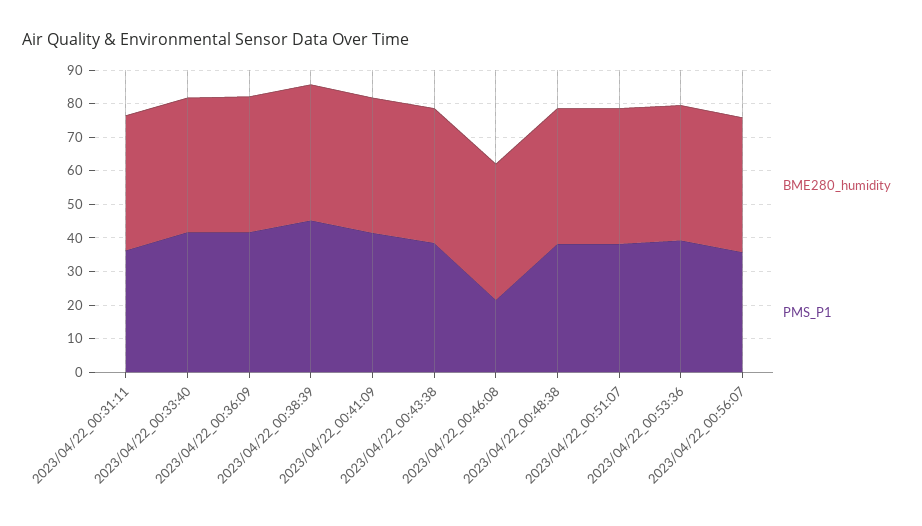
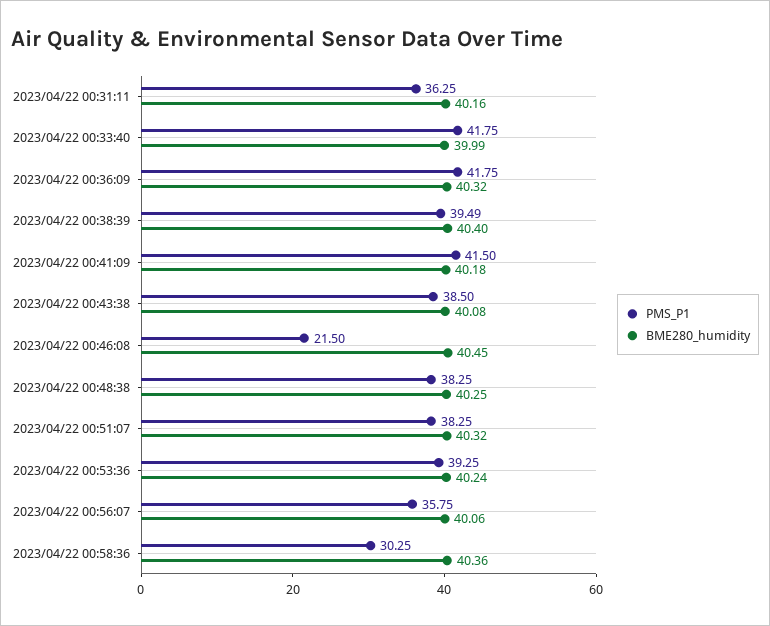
PMS_P1, 2023/04/22_00:38:39: 45 -> 39.49
PMS_P1, 2023/04/22 00:58:36: none -> 30.25
BME280_humidity, 2023/04/22 00:58:36: none -> 40.36

